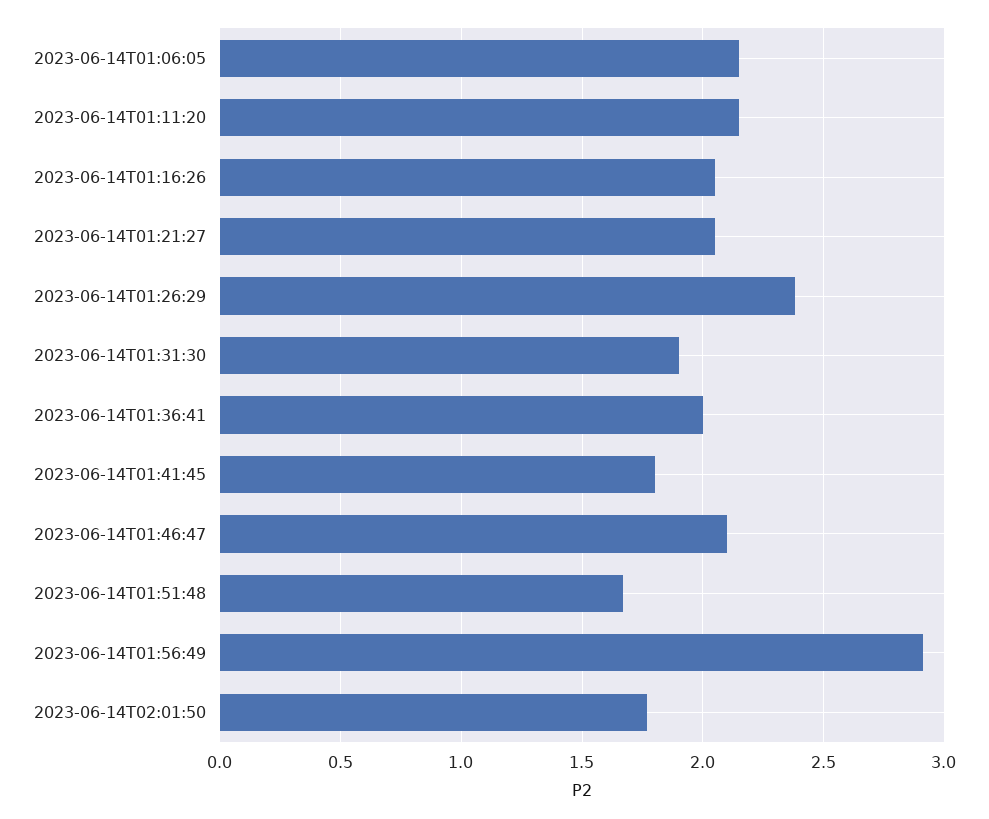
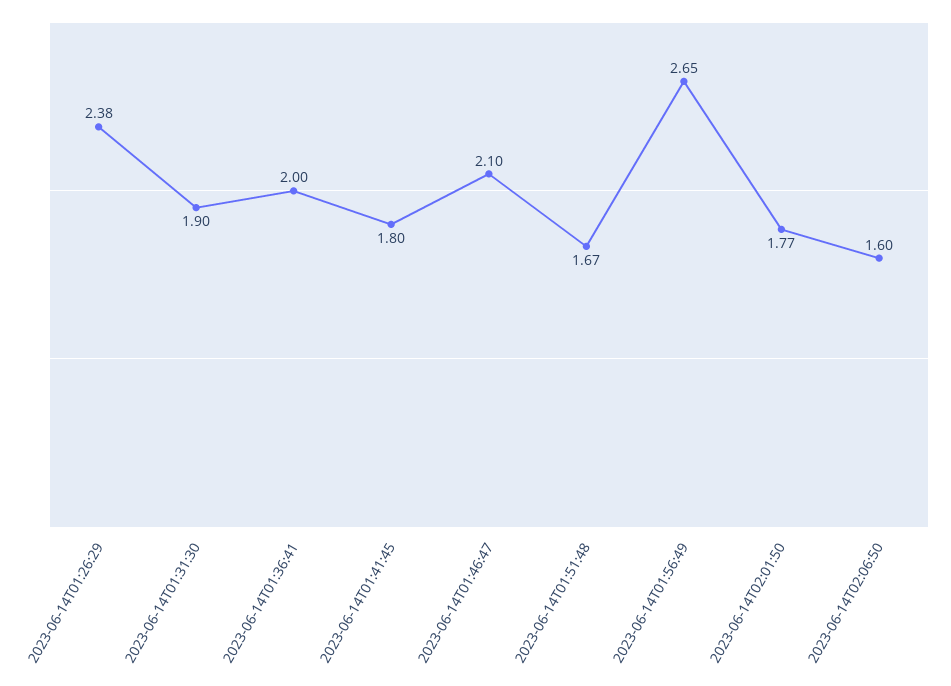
2023-06-14T01:06:05: 2.15 -> none
2023-06-14T01:11:20: 2.15 -> none
2023-06-14T01:16:26: 2.05 -> none
2023-06-14T01:21:27: 2.05 -> none
2023-06-14T01:56:49: 2.9 -> 2.65
2023-06-14T02:06:50: none -> 1.6

